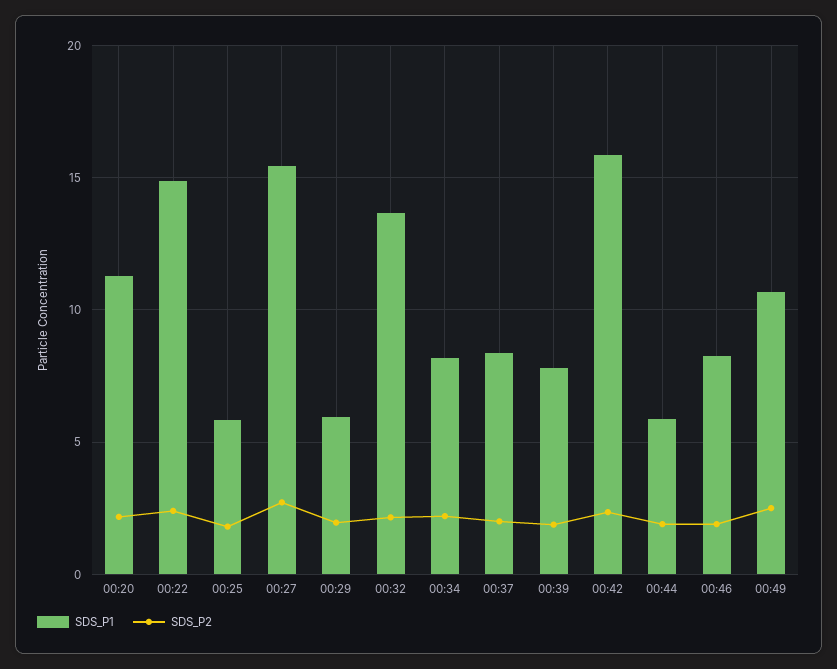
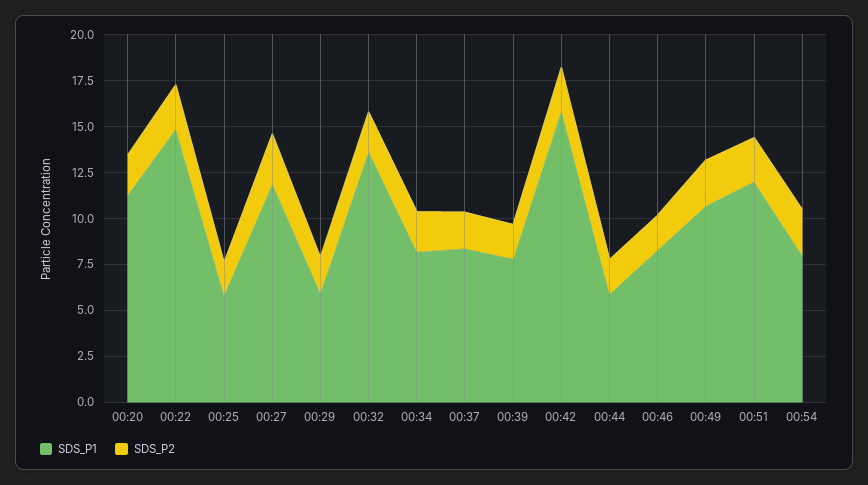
SDS_P1, 00:27: 15.5 -> 12
SDS_P1, 00:51: none -> 12
SDS_P2, 00:51: none -> 2.5
SDS_P1, 00:54: none -> 8
SDS_P2, 00:54: none -> 2.5

